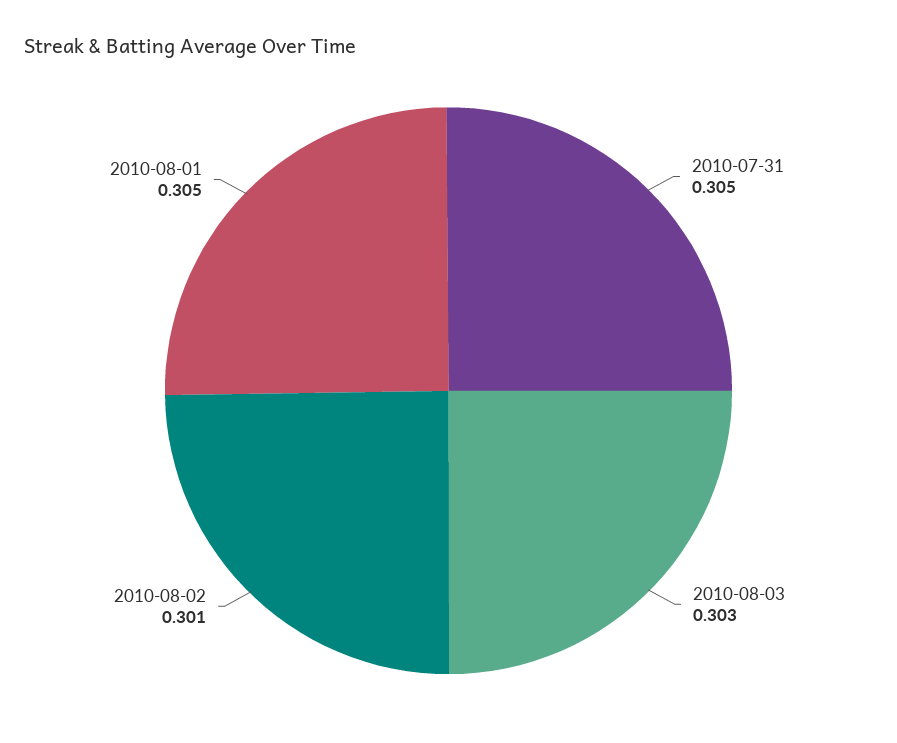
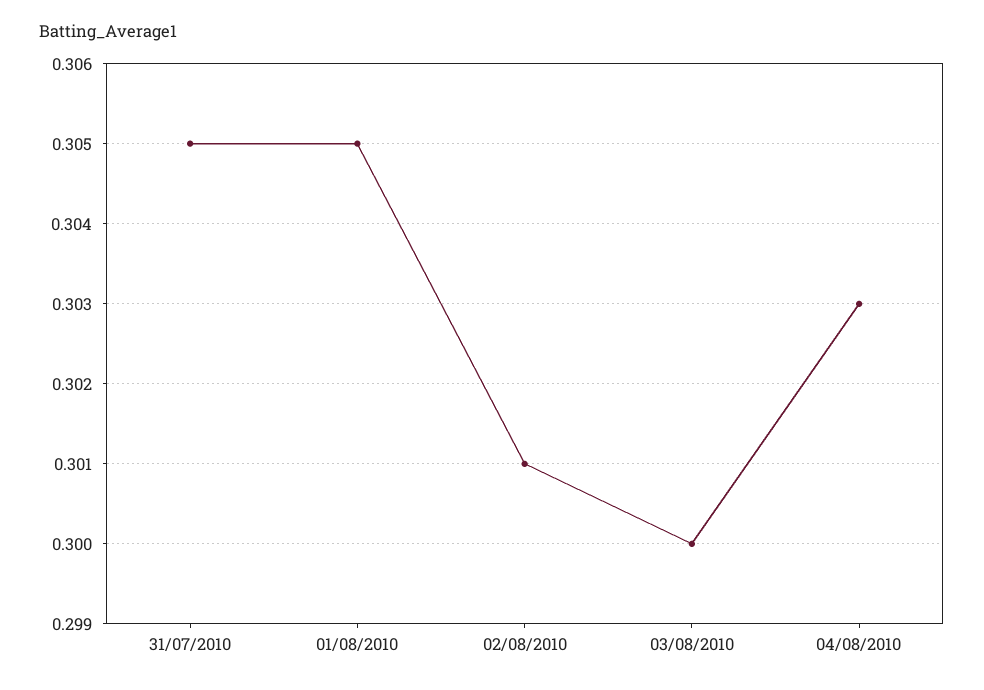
2010-08-03: 0.303 -> 0.3
04/08/2010: none -> 0.303

